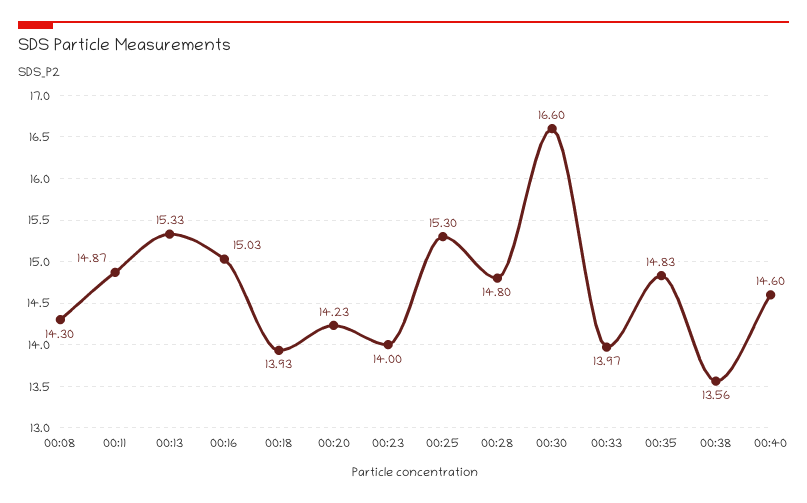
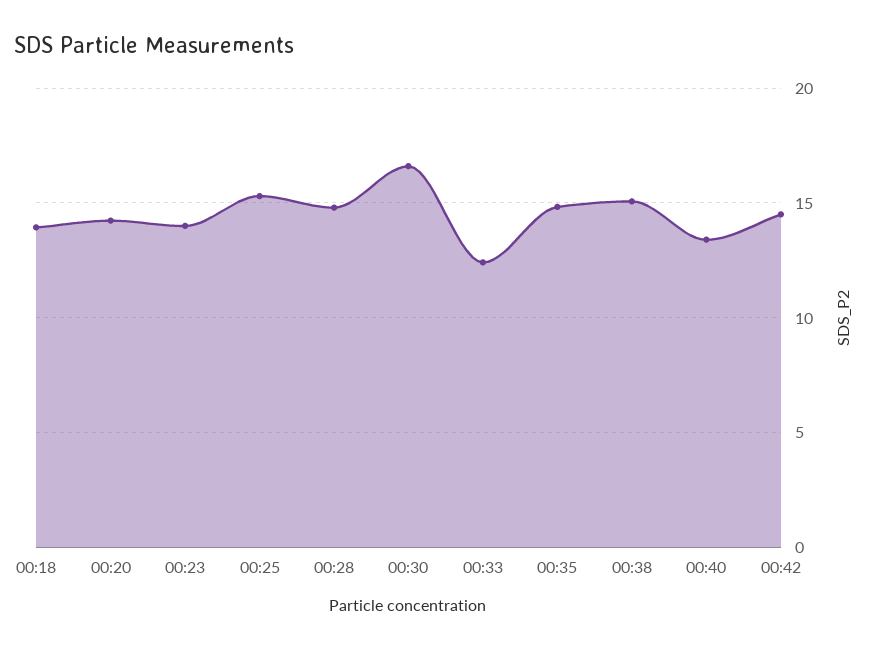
00:08: 14.3 -> none
00:11: 14.87 -> none
00:13: 15.33 -> none
00:16: 15.03 -> none
00:33: 13.97 -> 12.5
00:38: 13.56 -> 15
00:40: 14.6 -> 13.5
00:42: none -> 14.5

